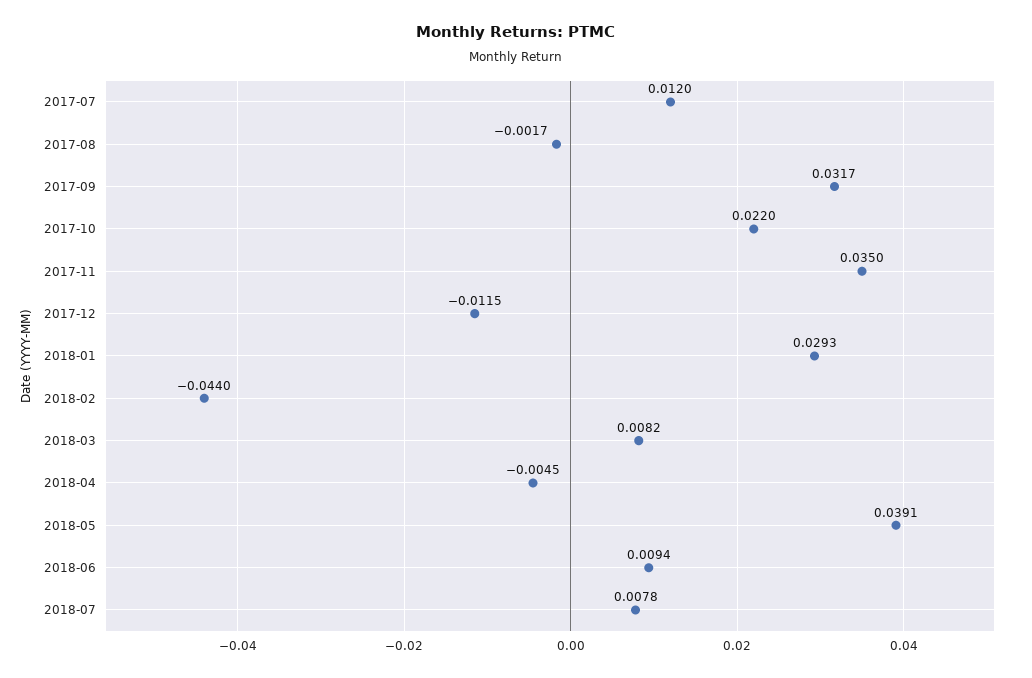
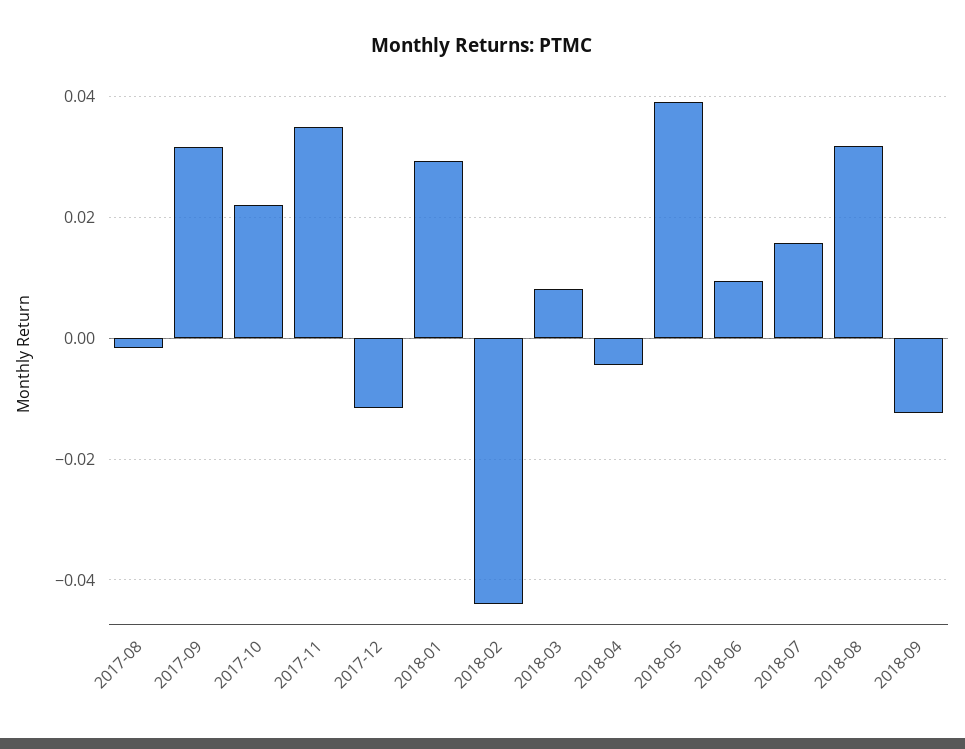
2017-07: 0.012 -> none
2018-07: 0.0078 -> 0.016
2018-08: none -> 0.032
2018-09: none -> -0.012

